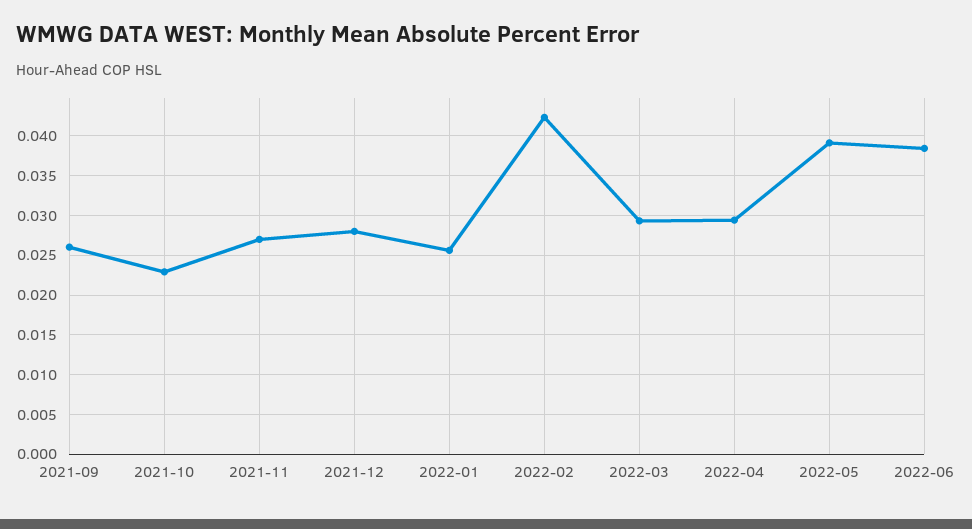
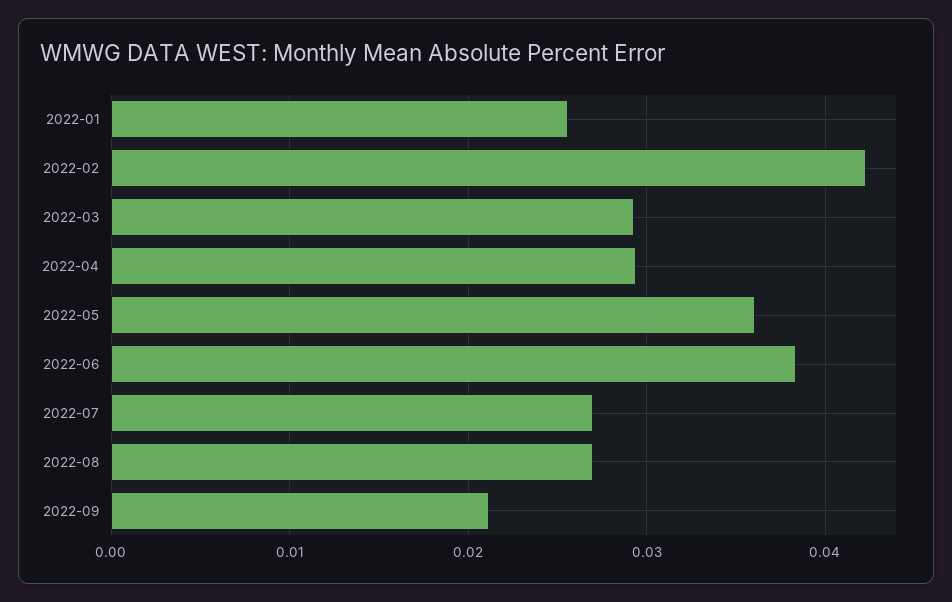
2021-09: 0.026 -> none
2021-10: 0.023 -> none
2021-11: 0.027 -> none
2021-12: 0.028 -> none
2022-05: 0.039 -> 0.036
2022-07: none -> 0.027
2022-08: none -> 0.027
2022-09: none -> 0.021

